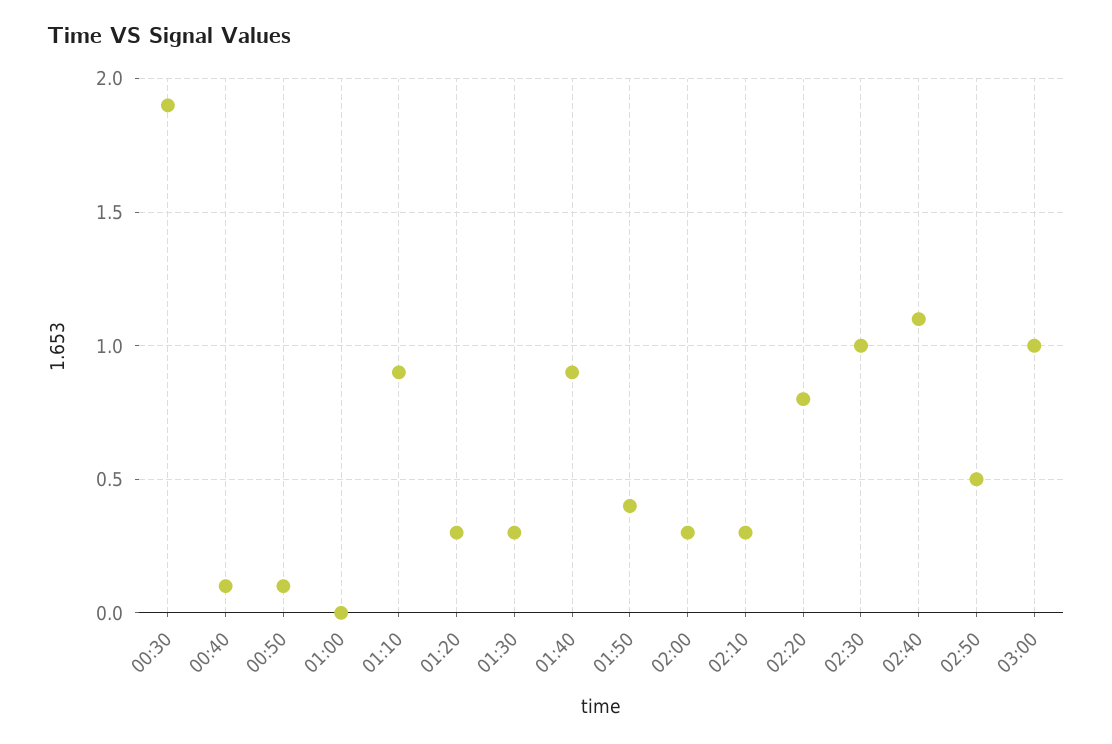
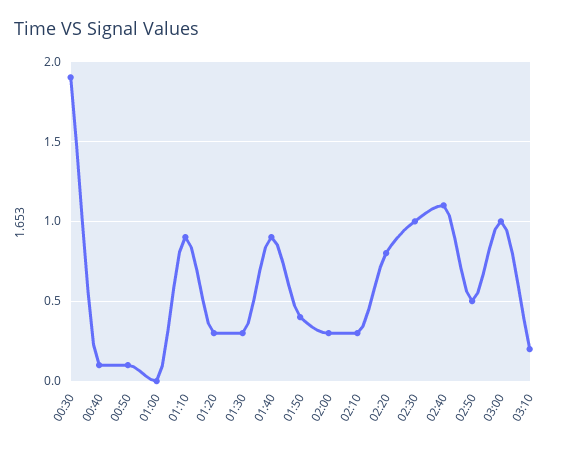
03:10: none -> 0.2

